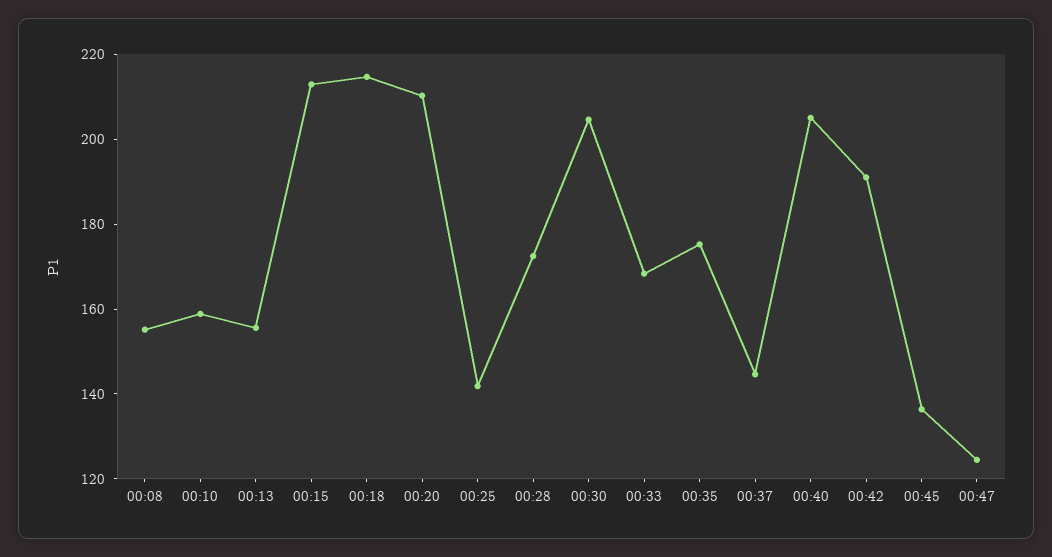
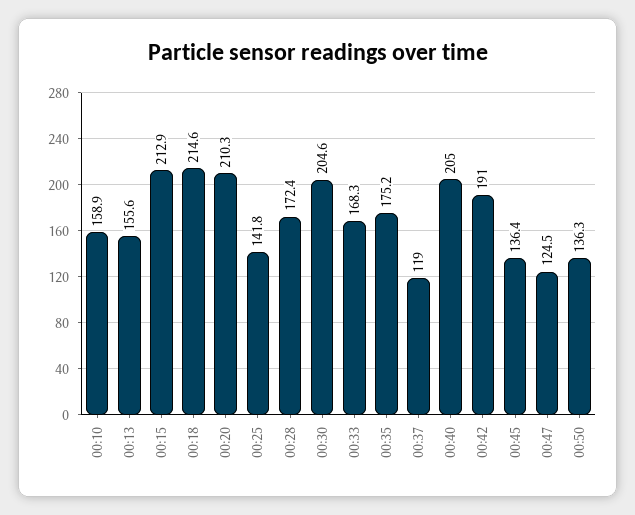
00:08: 155 -> none
00:37: 145 -> 119
00:50: none -> 136.3

